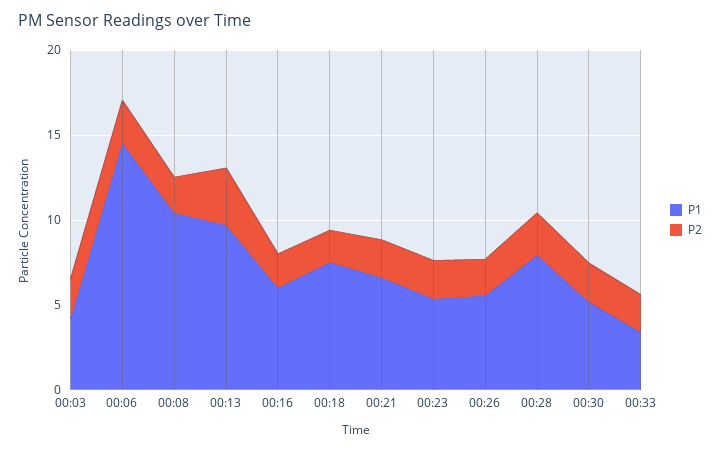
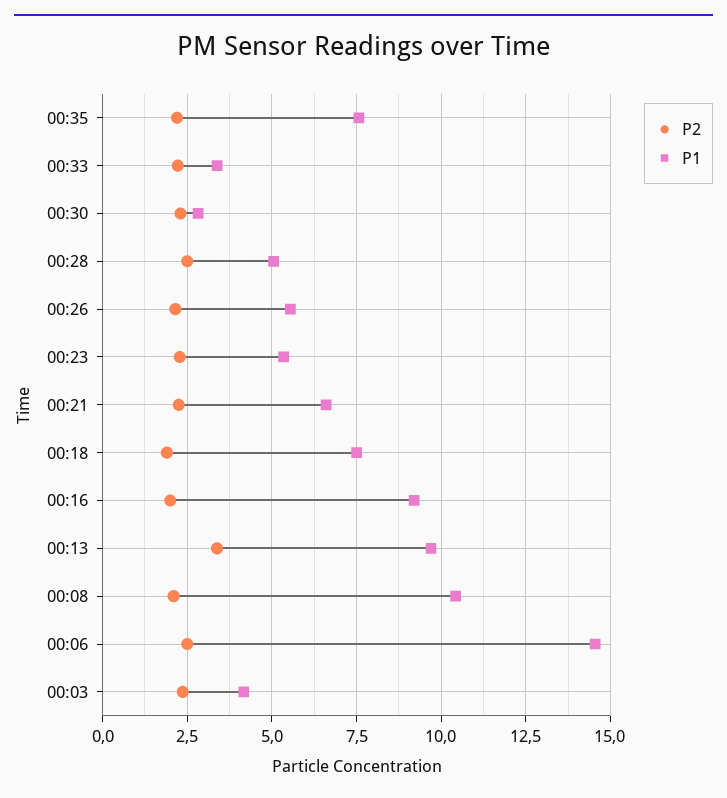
P1, 00:16: 6 -> 9.25
P1, 00:28: 8 -> 5
P1, 00:30: 5 -> 2.75
P2, 00:35: none -> 2.25
P1, 00:35: none -> 7.5

